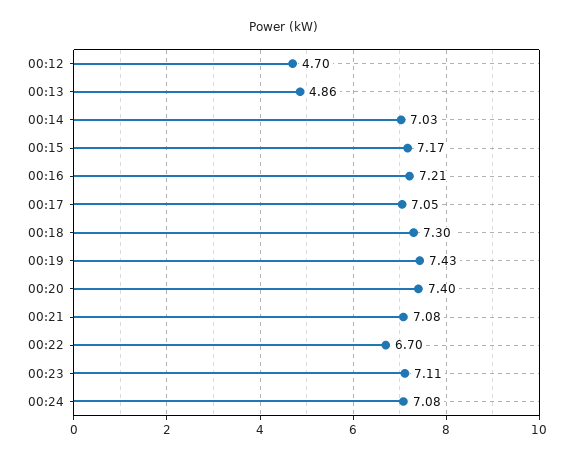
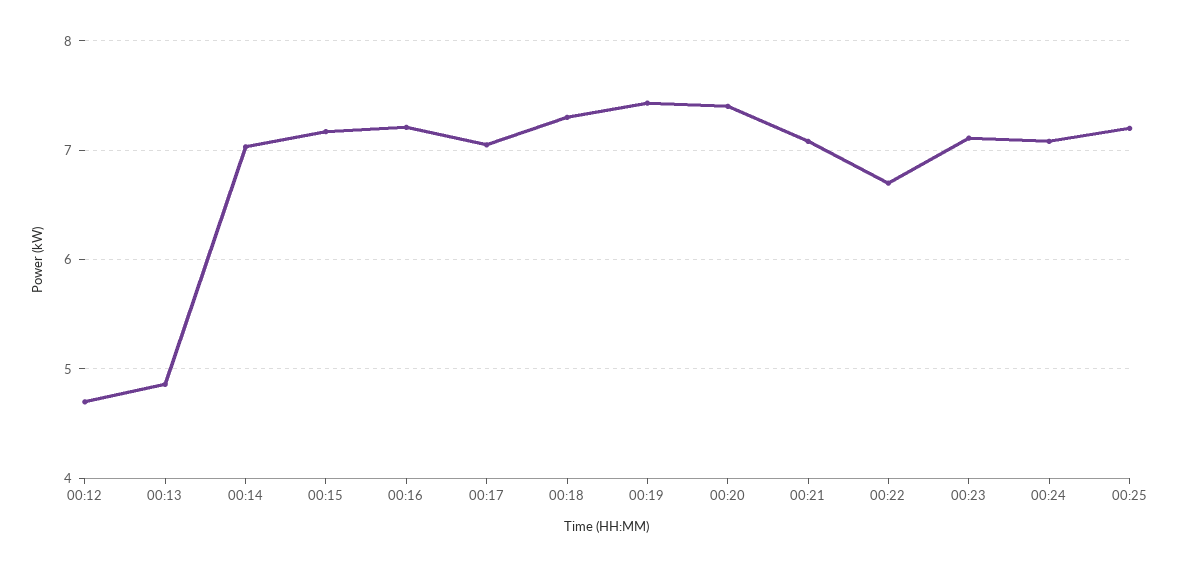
00:25: none -> 7.2

